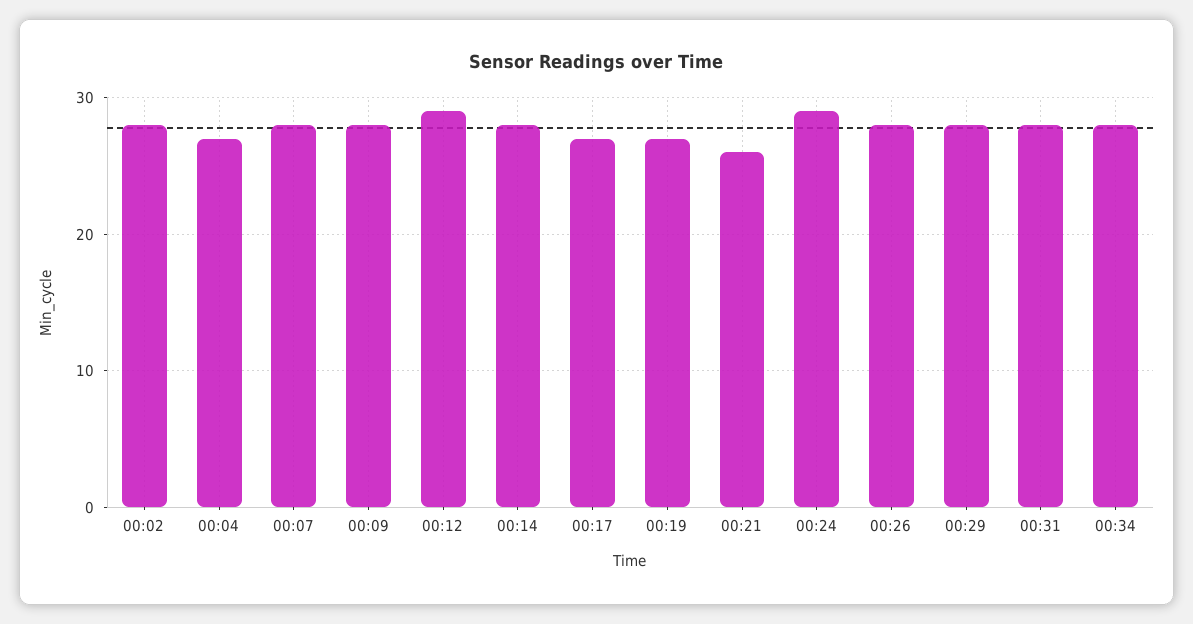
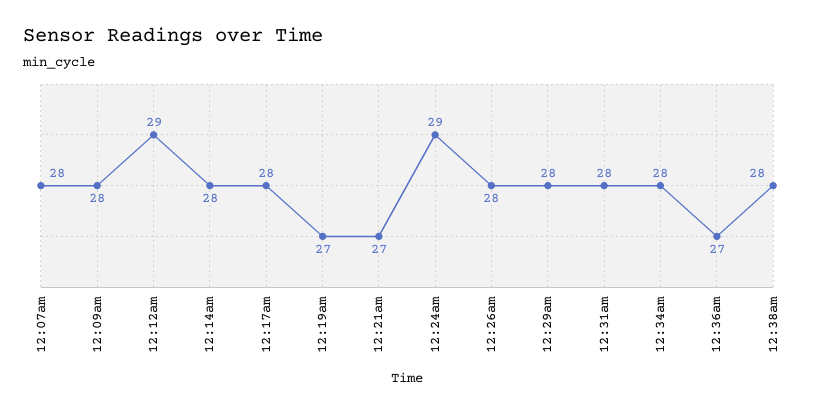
00:02: 28 -> none
00:04: 27 -> none
00:17: 27 -> 28
00:21: 26 -> 27
12:36am: none -> 27
12:38am: none -> 28

